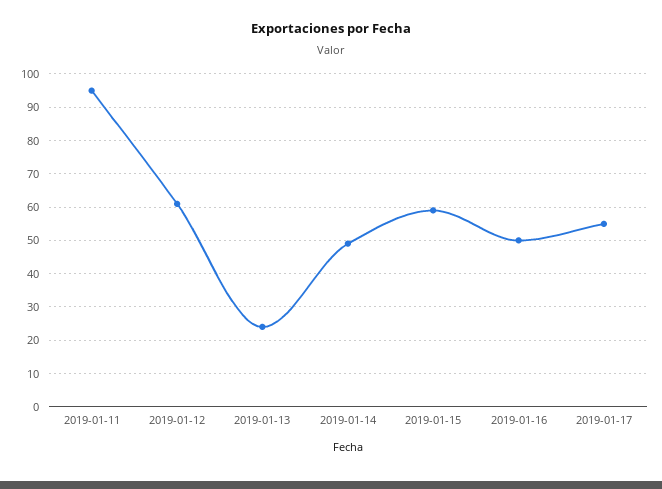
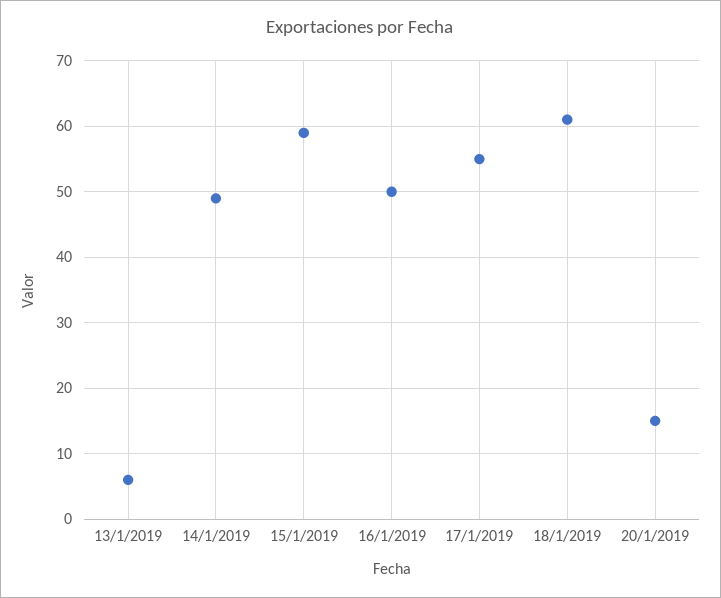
2019-01-11: 95 -> none
2019-01-12: 60 -> none
2019-01-13: 25 -> 6
18/1/2019: none -> 61
20/1/2019: none -> 15

